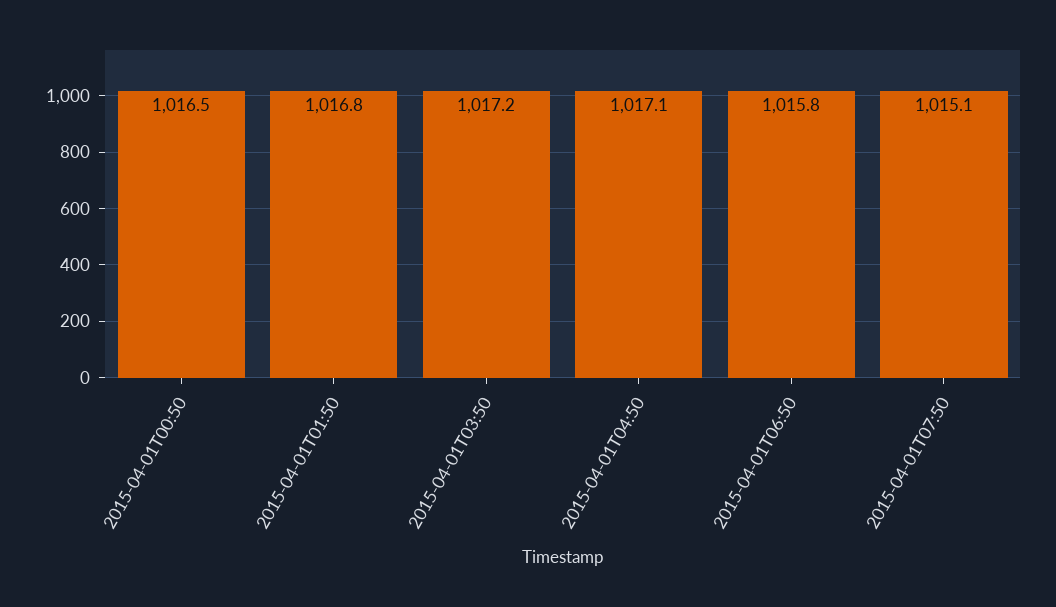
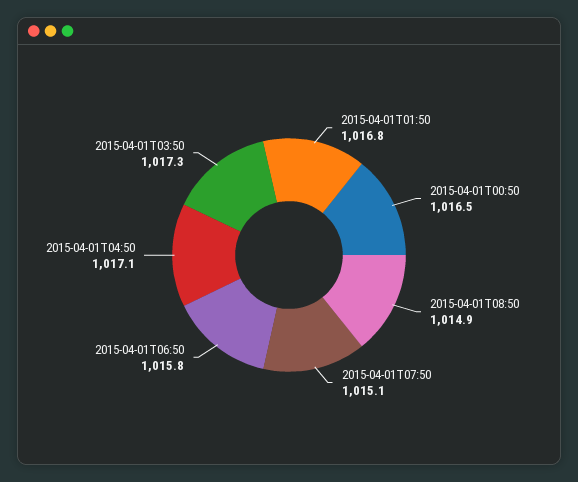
2015-04-01T03:50: 1017.2 -> 1017.3
2015-04-01T08:50: none -> 1014.9

